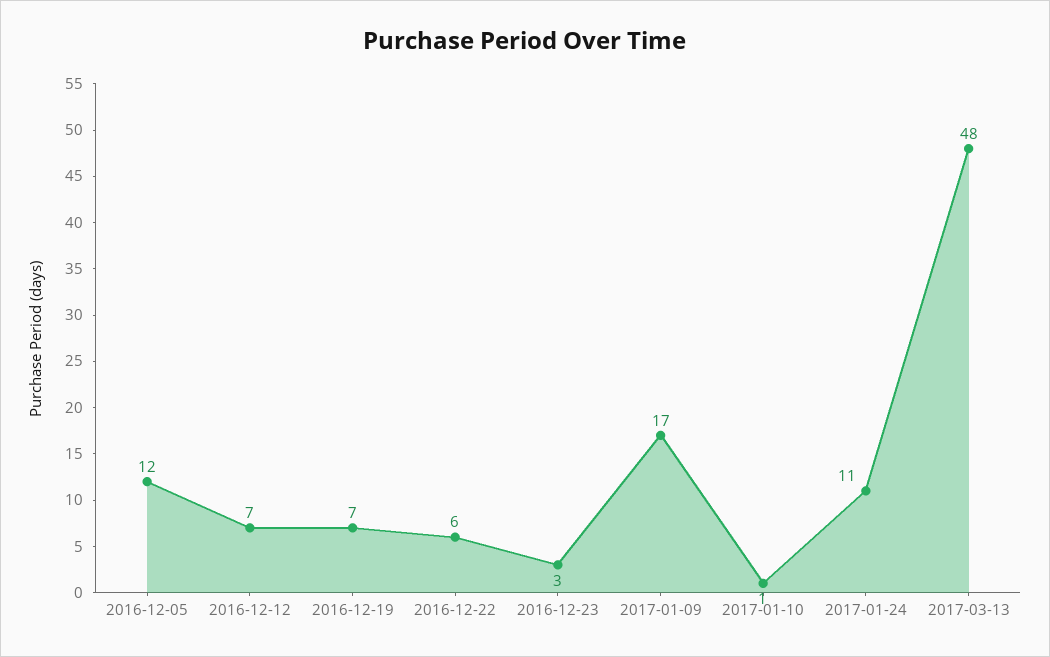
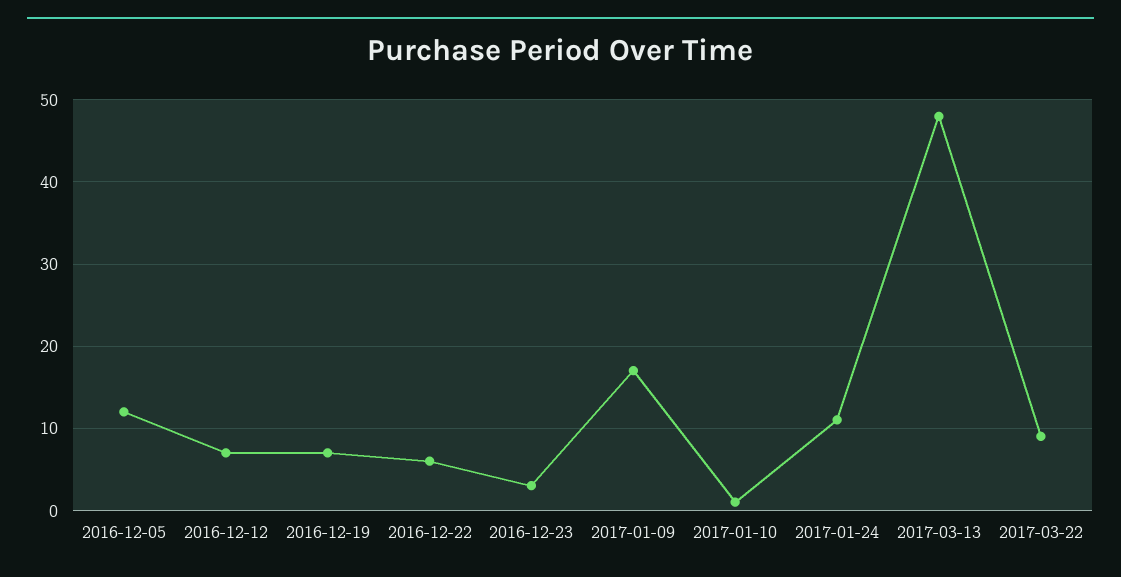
2017-03-22: none -> 9

